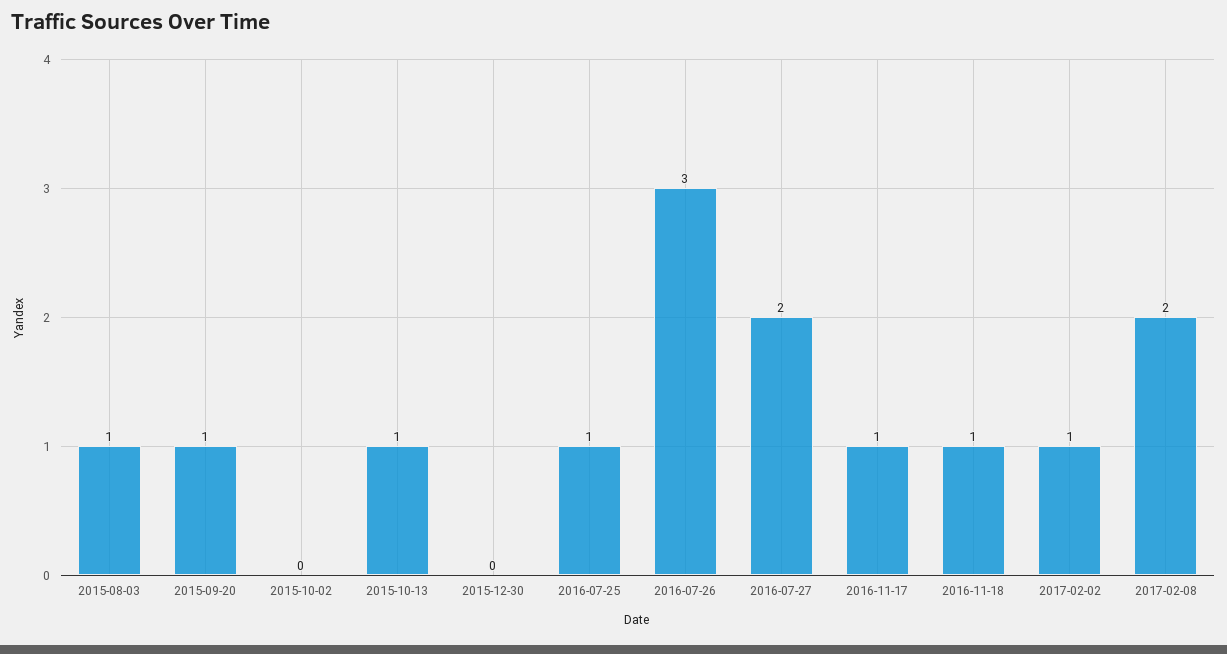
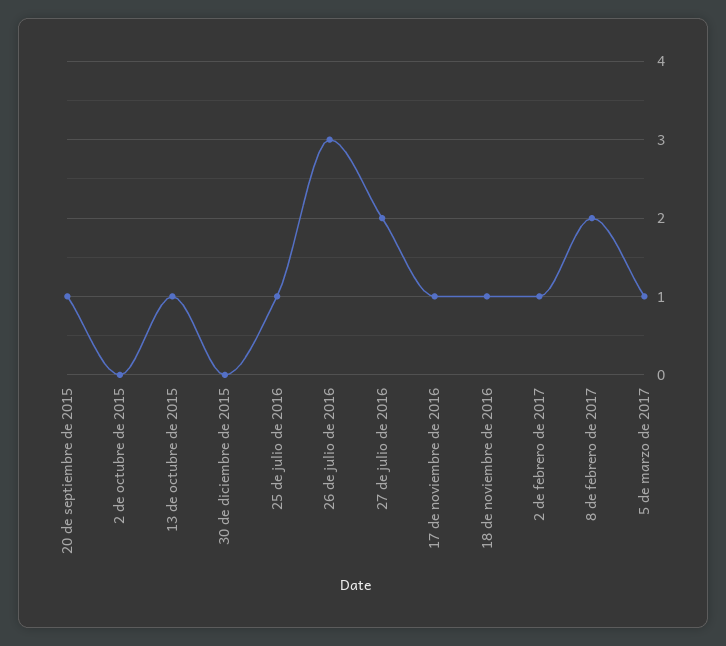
2015-08-03: 1 -> none
5 de marzo de 2017: none -> 1

